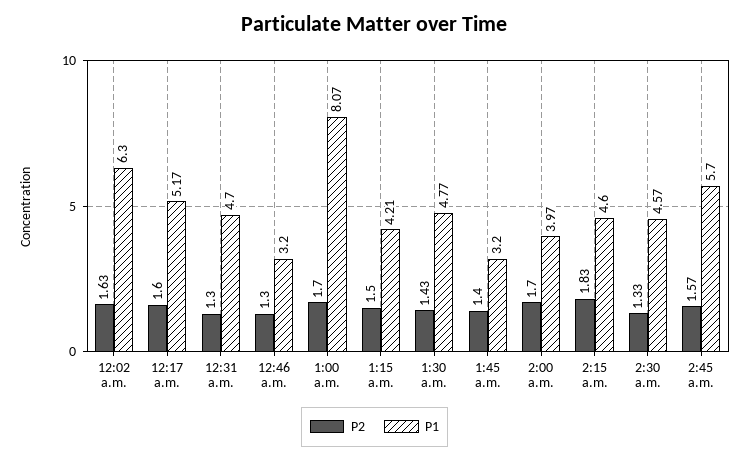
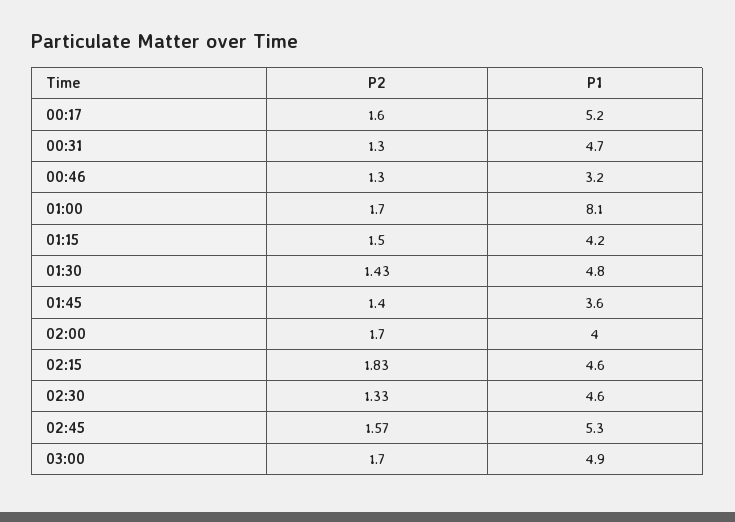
P2, 12:02 a.m.: 1.63 -> none
P1, 12:02 a.m.: 6.3 -> none
P1, 1:45 a.m.: 3.2 -> 3.6
P1, 2:45 a.m.: 5.7 -> 5.3
P2, 03:00: none -> 1.7
P1, 03:00: none -> 4.9

